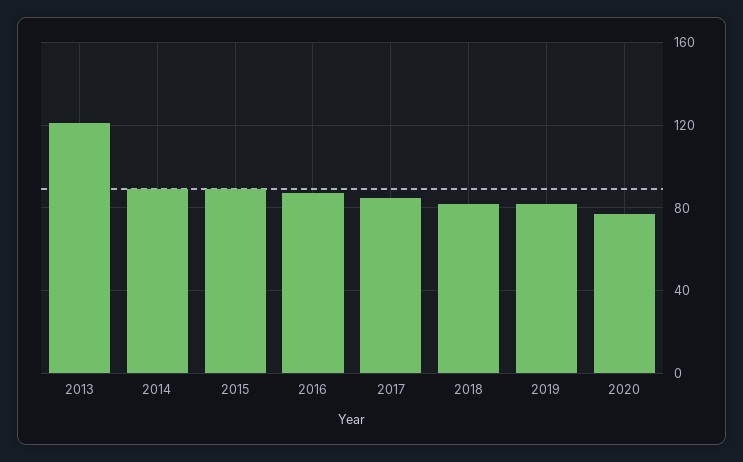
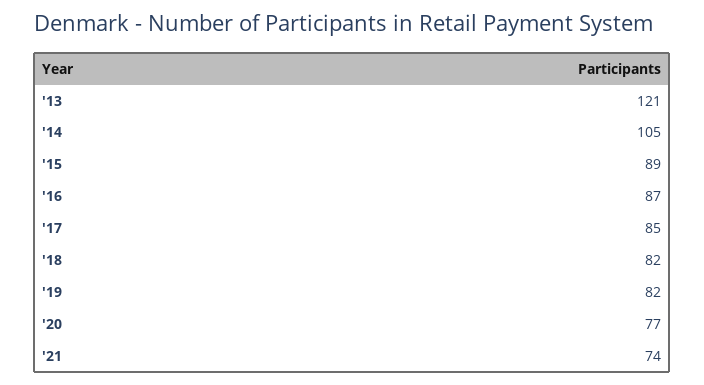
2014: 90 -> 105
'21: none -> 74

